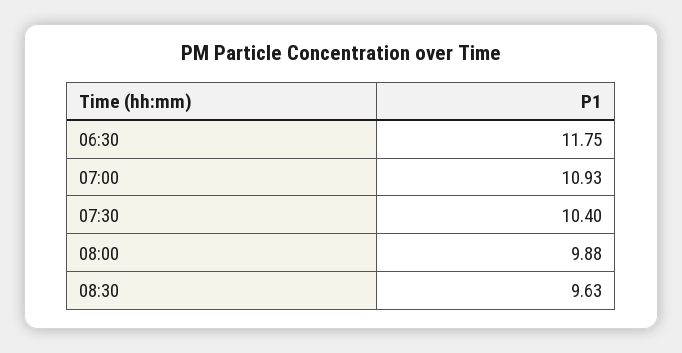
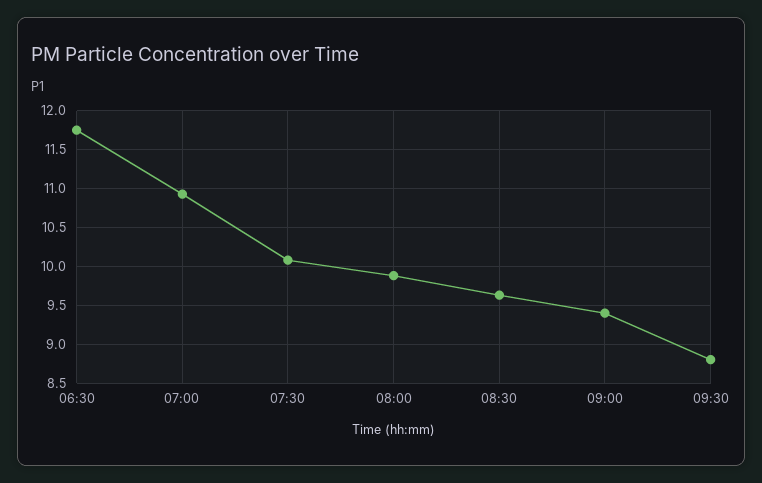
07:30: 10.4 -> 10.1
09:00: none -> 9.4
09:30: none -> 8.8

